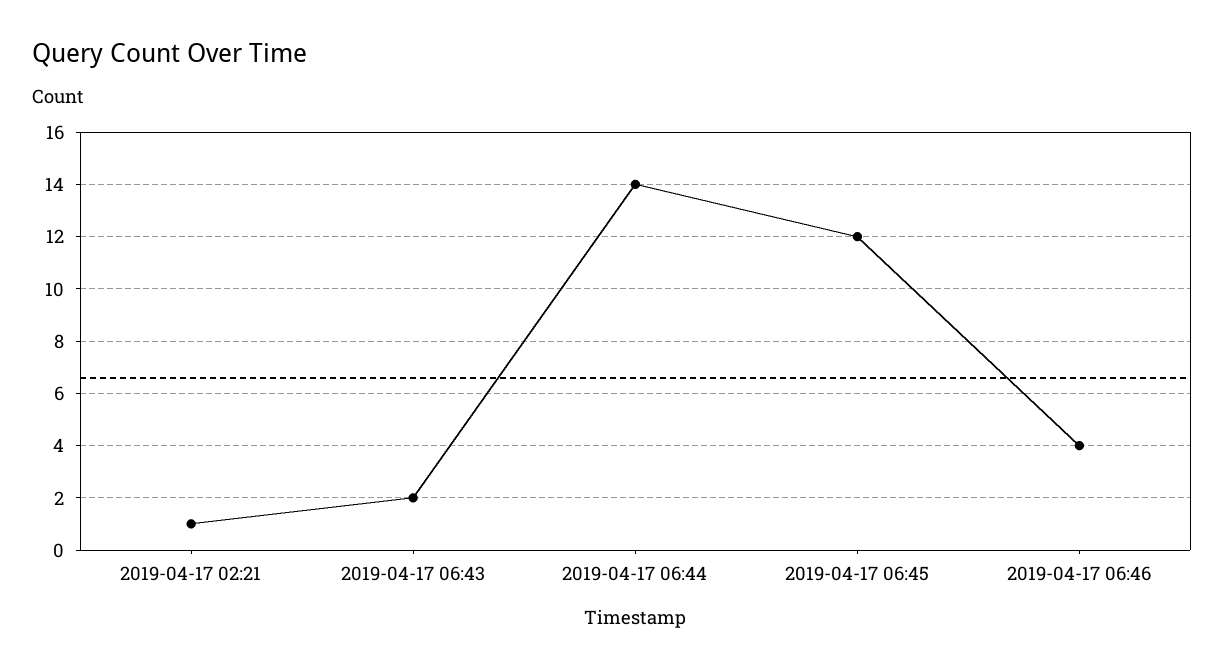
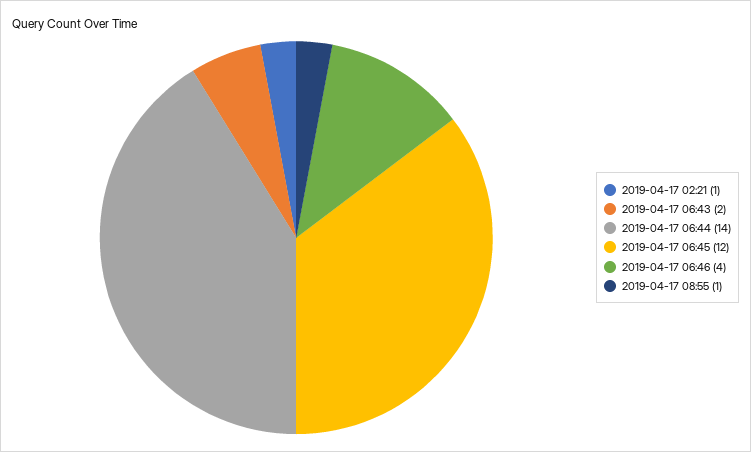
2019-04-17 08:55: none -> 1

